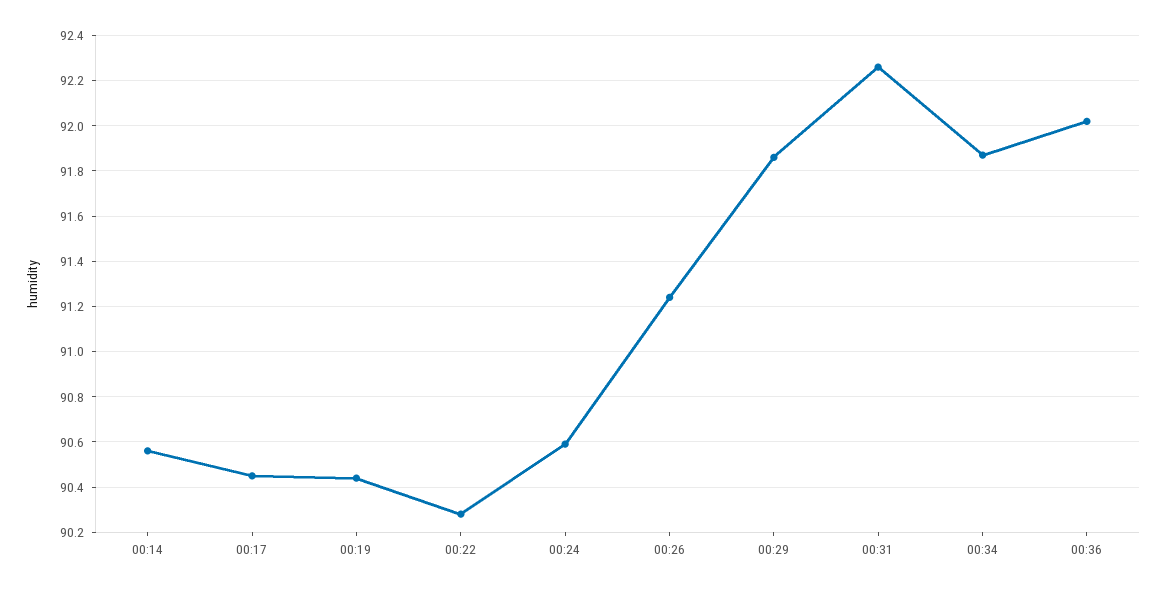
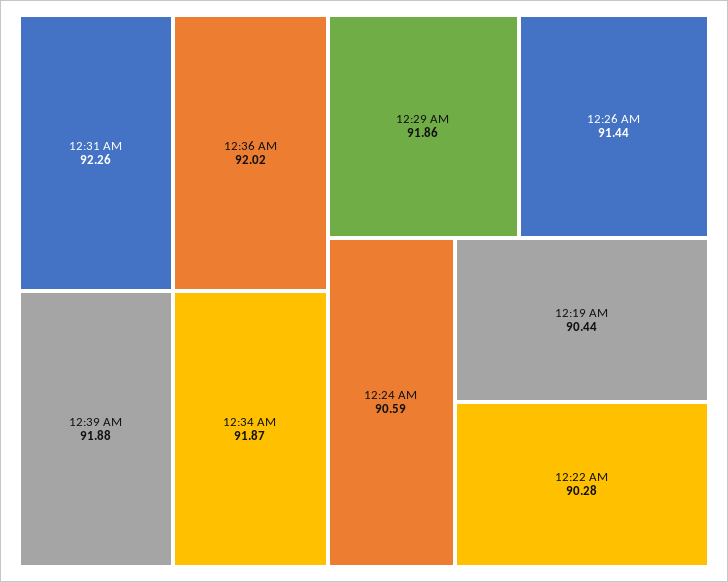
00:14: 90.55 -> none
00:17: 90.45 -> none
00:26: 91.25 -> 91.44
12:39 AM: none -> 91.88

